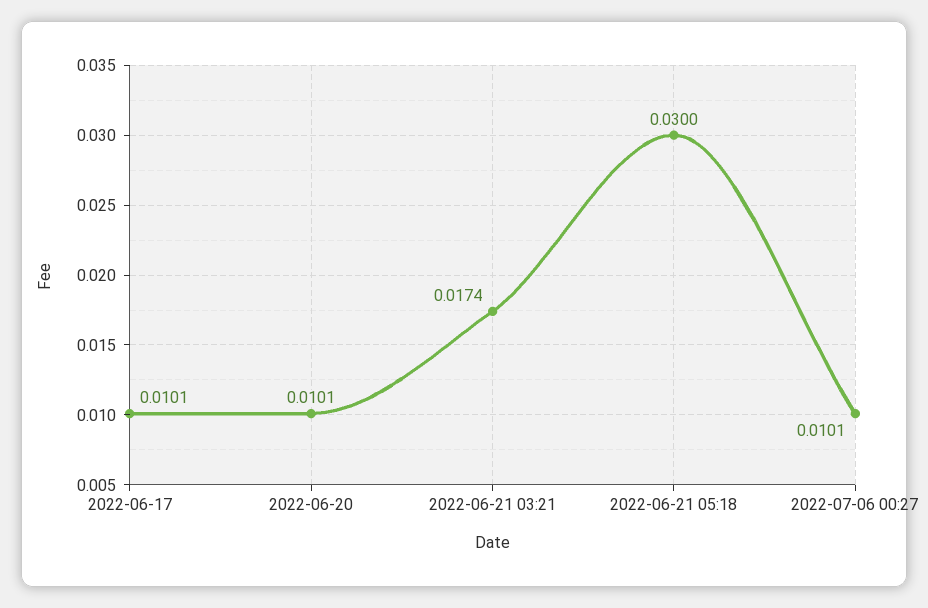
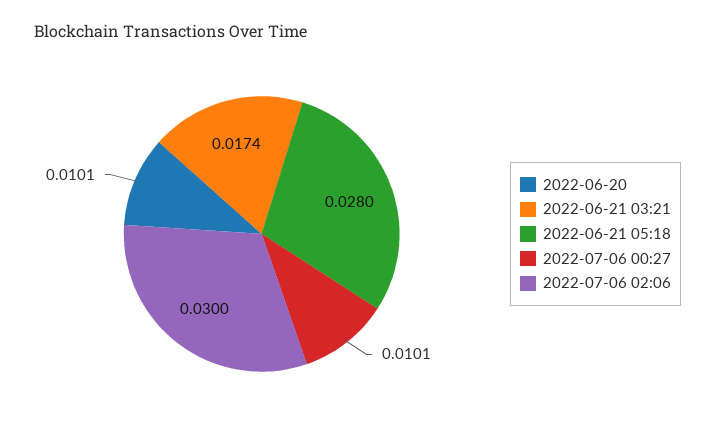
2022-06-17: 0.0101 -> none
2022-06-21 05:18: 0.03 -> 0.028
2022-07-06 02:06: none -> 0.03

